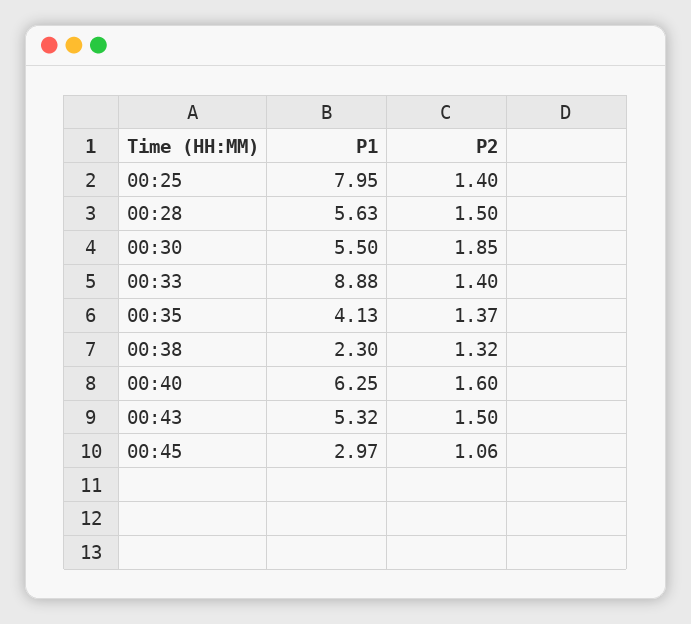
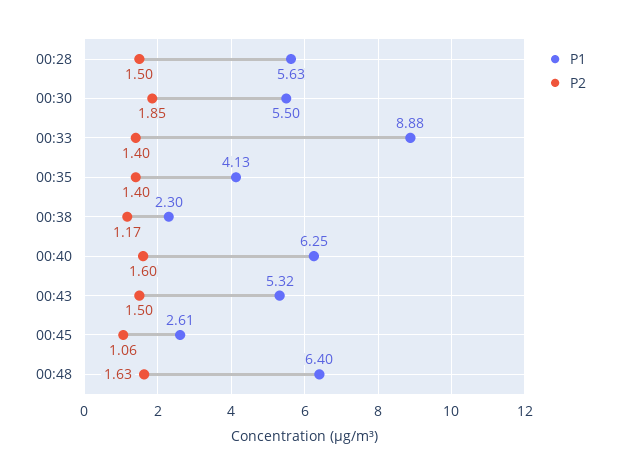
P1, 00:25: 7.95 -> none
P2, 00:25: 1.4 -> none
P2, 00:35: 1.37 -> 1.4
P2, 00:38: 1.32 -> 1.17
P1, 00:45: 2.97 -> 2.61
P1, 00:48: none -> 6.4
P2, 00:48: none -> 1.63

